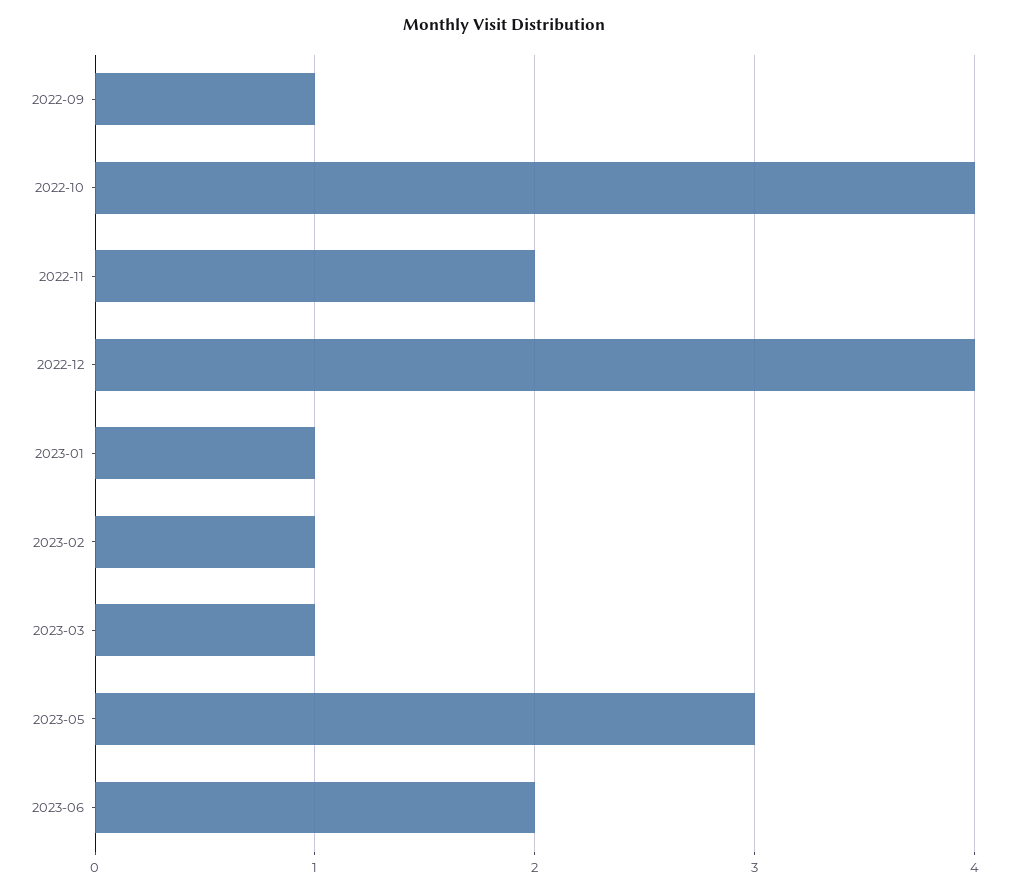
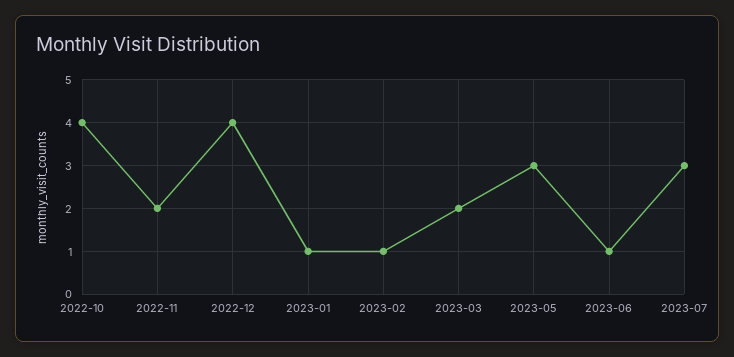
2022-09: 1 -> none
2023-03: 1 -> 2
2023-06: 2 -> 1
2023-07: none -> 3

